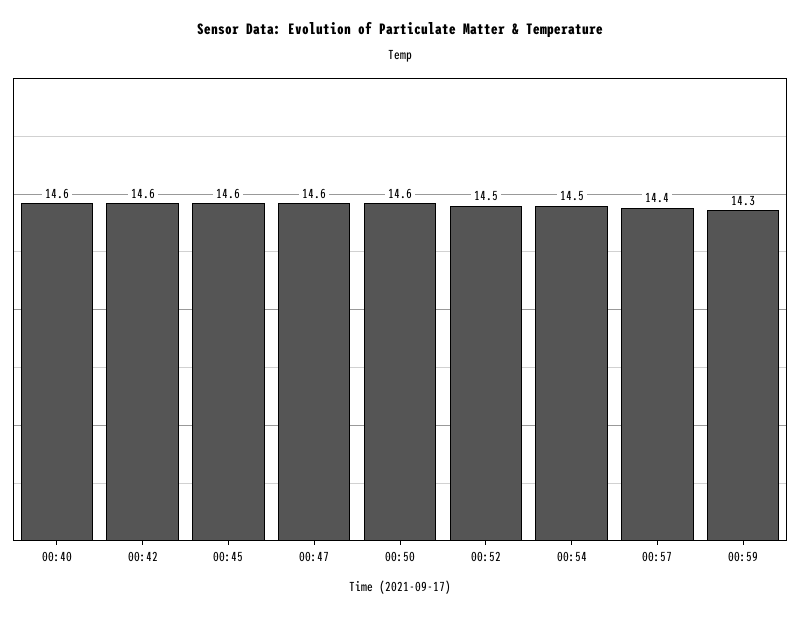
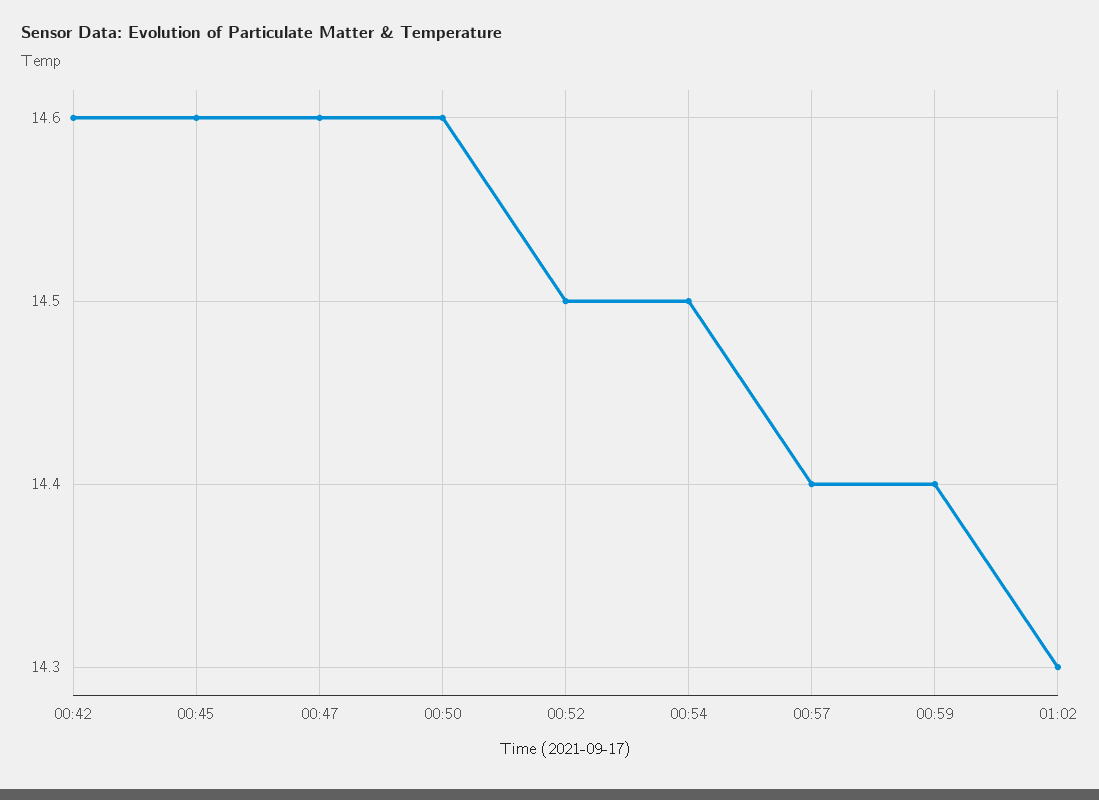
00:40: 14.6 -> none
00:59: 14.3 -> 14.4
01:02: none -> 14.3

